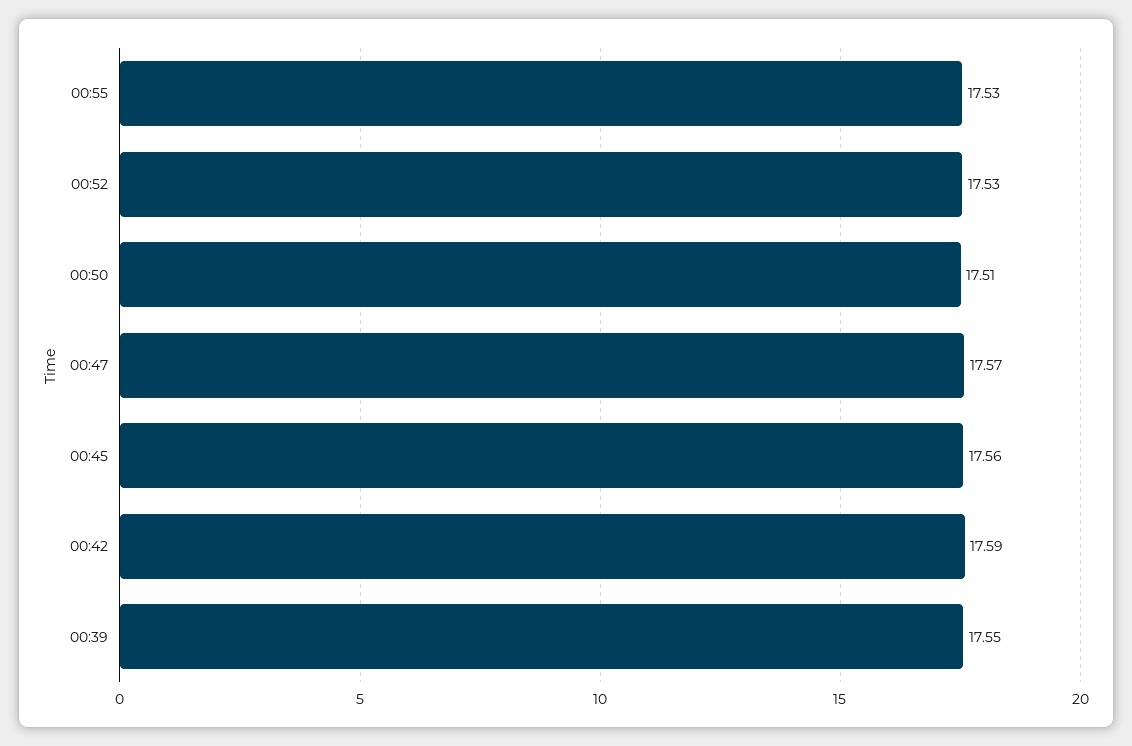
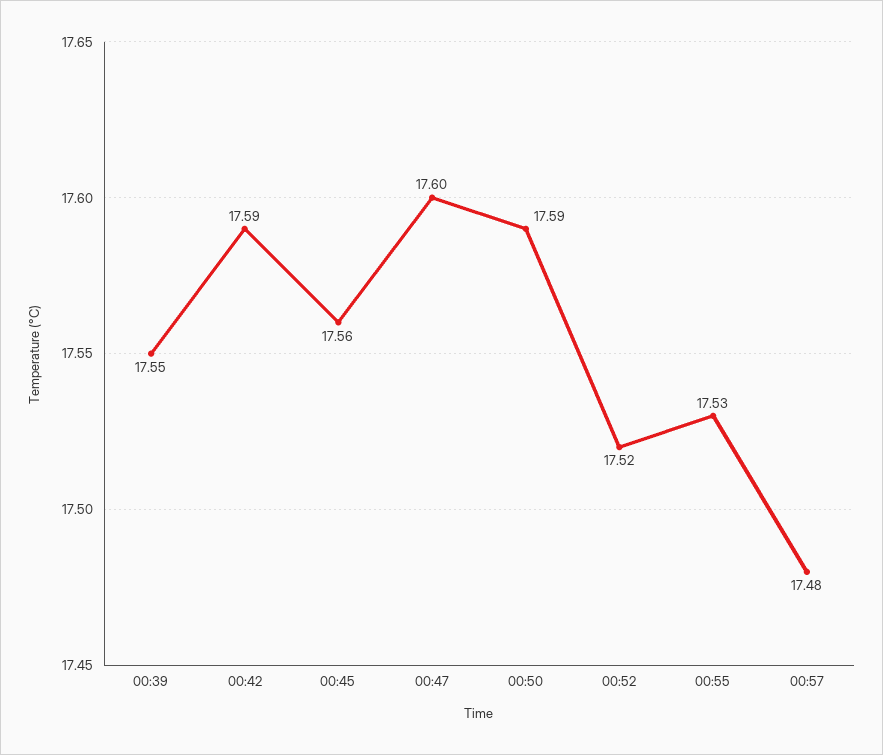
00:52: 17.53 -> 17.52
00:50: 17.51 -> 17.59
00:47: 17.57 -> 17.6
00:57: none -> 17.48

